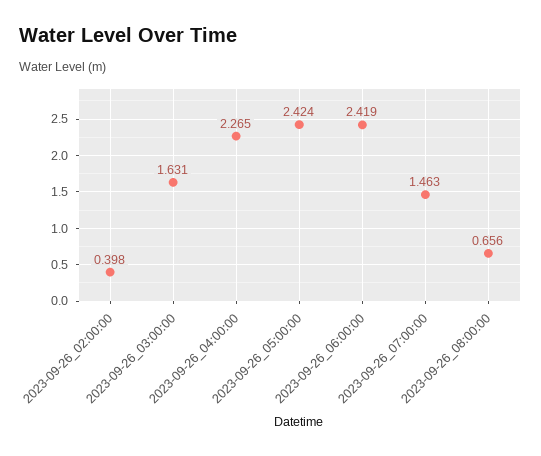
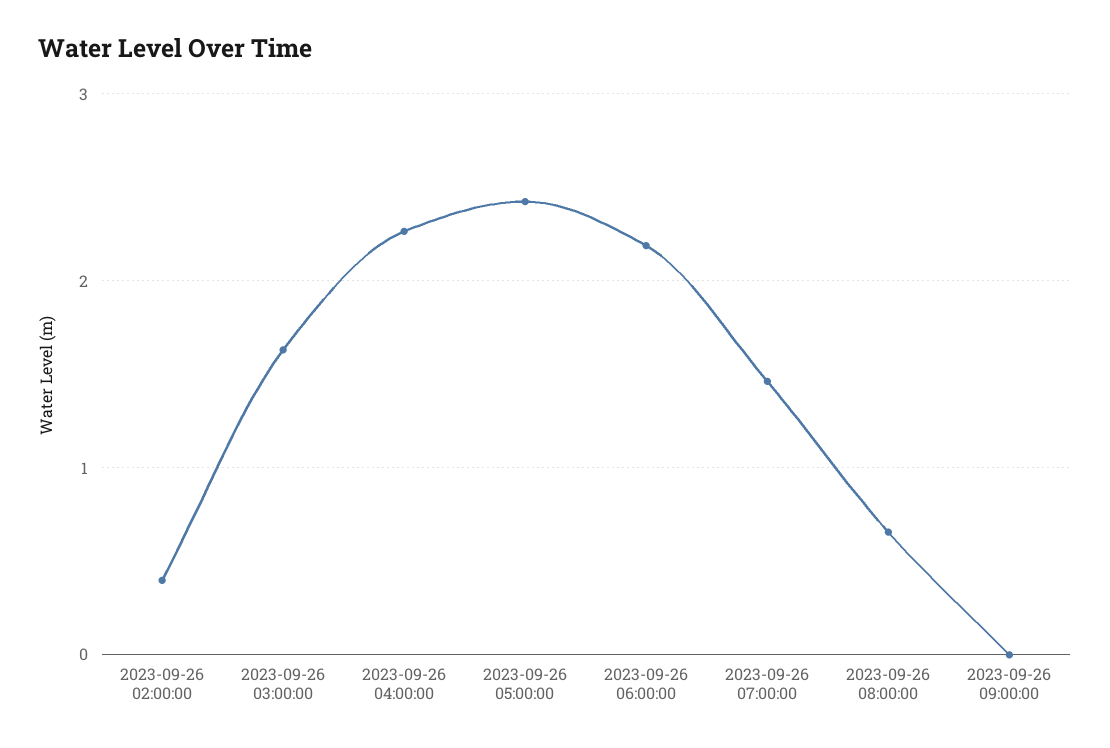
2023-09-26_06:00:00: 2.419 -> 2.2
2023-09-26 09:00:00: none -> 0

